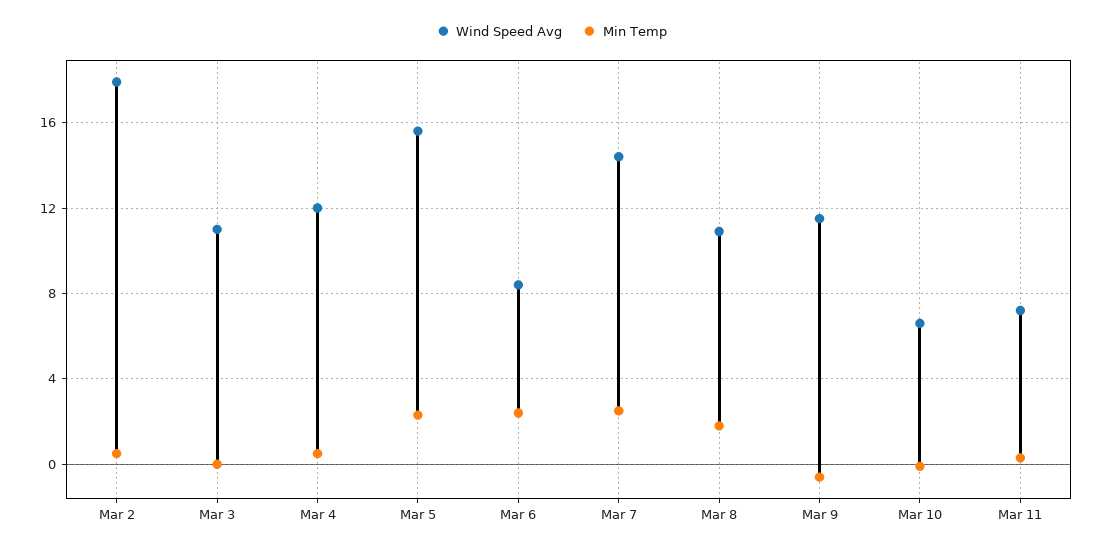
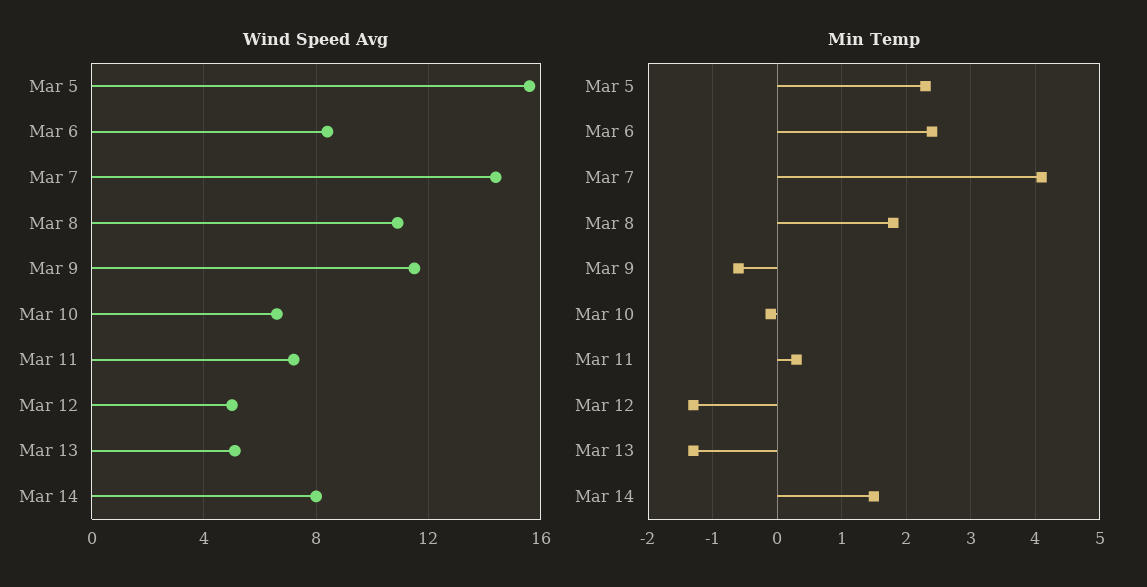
Wind Speed Avg, Mar 2: 18 -> none
Min Temp, Mar 2: 0.5 -> none
Wind Speed Avg, Mar 3: 11 -> none
Min Temp, Mar 3: 0 -> none
Wind Speed Avg, Mar 4: 12 -> none
Min Temp, Mar 4: 0.5 -> none
Min Temp, Mar 7: 2.5 -> 4.1
Wind Speed Avg, Mar 12: none -> 5
Wind Speed Avg, Mar 13: none -> 5
Wind Speed Avg, Mar 14: none -> 8
Min Temp, Mar 12: none -> -1.3
Min Temp, Mar 13: none -> -1.3
Min Temp, Mar 14: none -> 1.5

